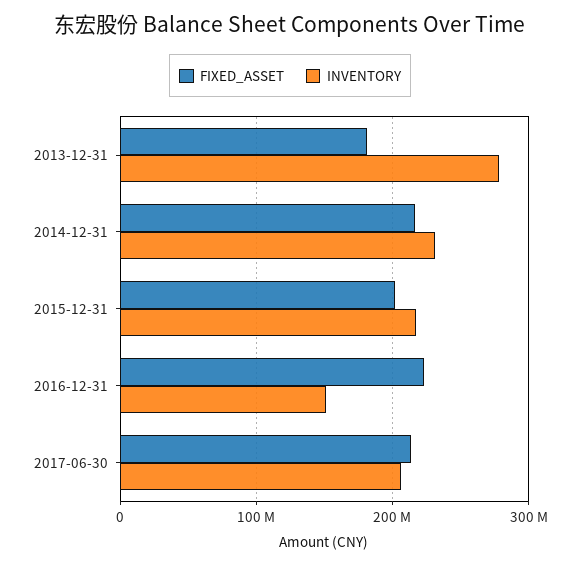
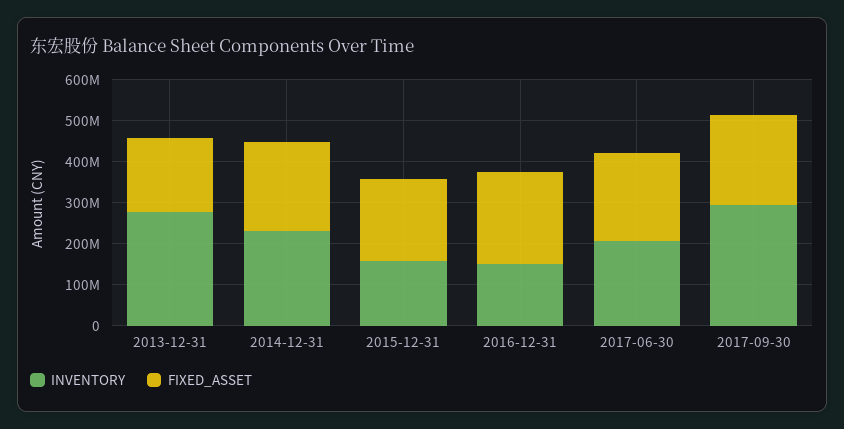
INVENTORY, 2015-12-31: 220000000 -> 160000000
INVENTORY, 2017-09-30: none -> 300000000
FIXED_ASSET, 2017-09-30: none -> 220000000

